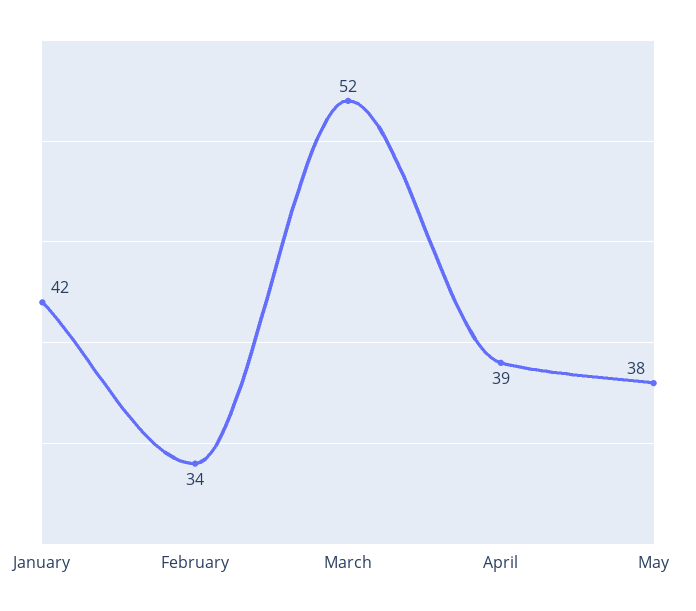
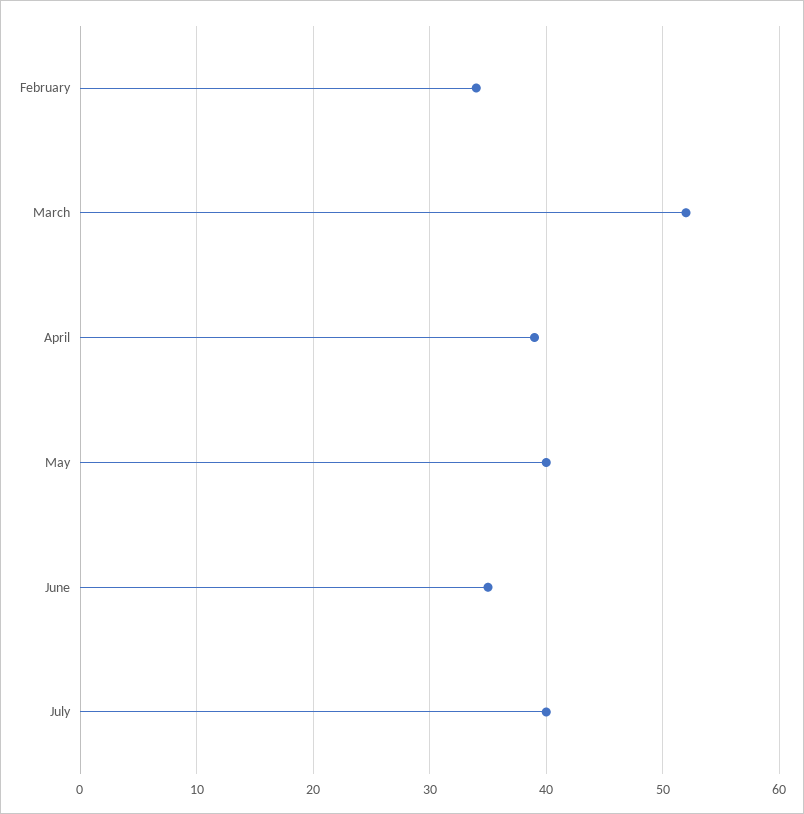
January: 42 -> none
May: 38 -> 40
June: none -> 35
July: none -> 40

